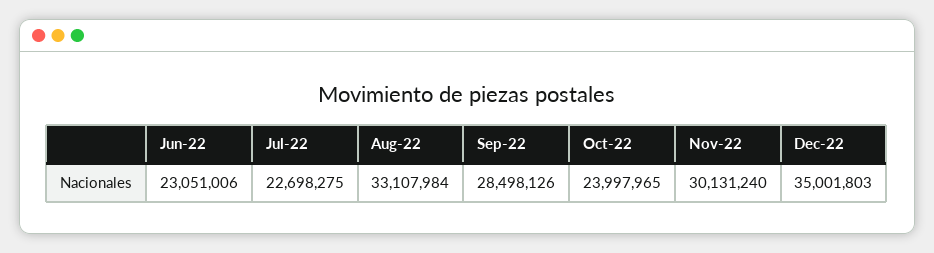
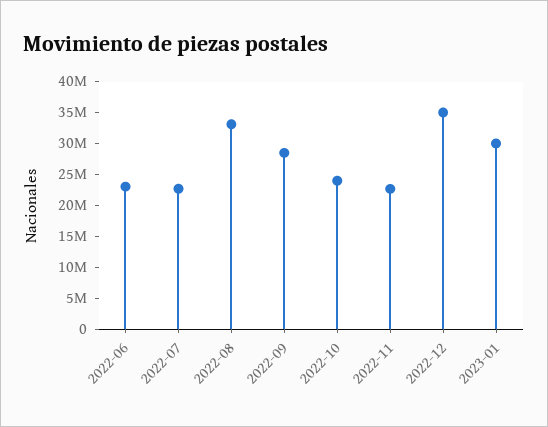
Nov-22: 30131240 -> 22500000
2023-01: none -> 30000000

